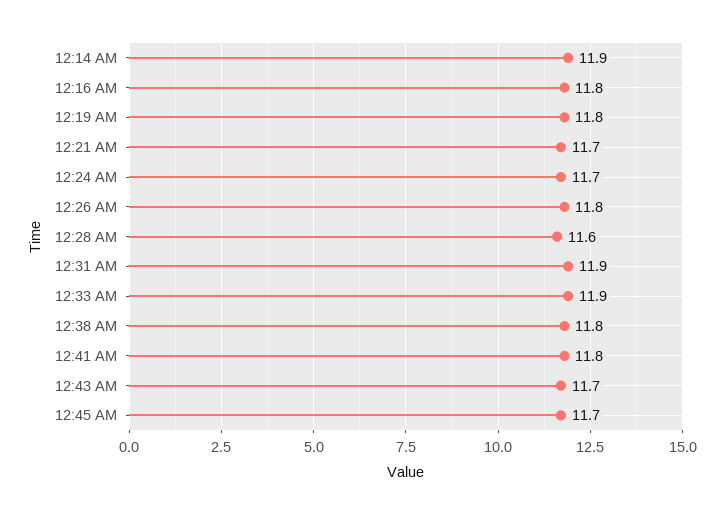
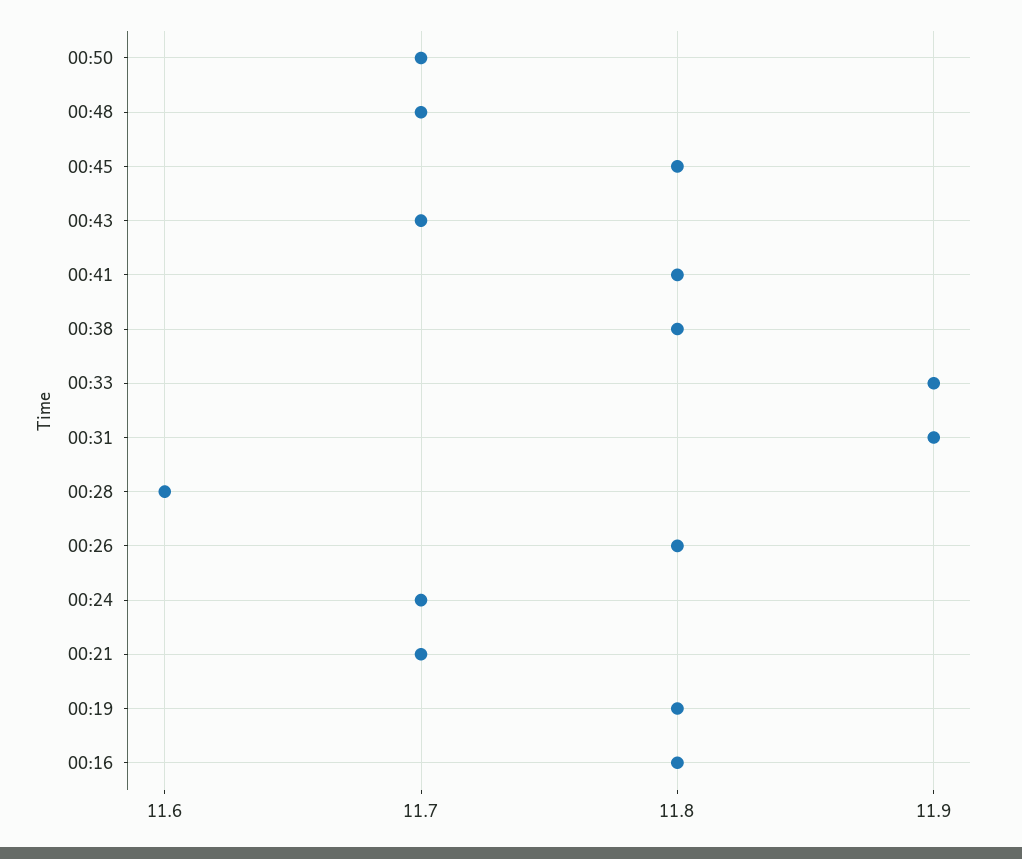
12:14 AM: 11.9 -> none
12:45 AM: 11.7 -> 11.8
00:50: none -> 11.7
00:48: none -> 11.7

